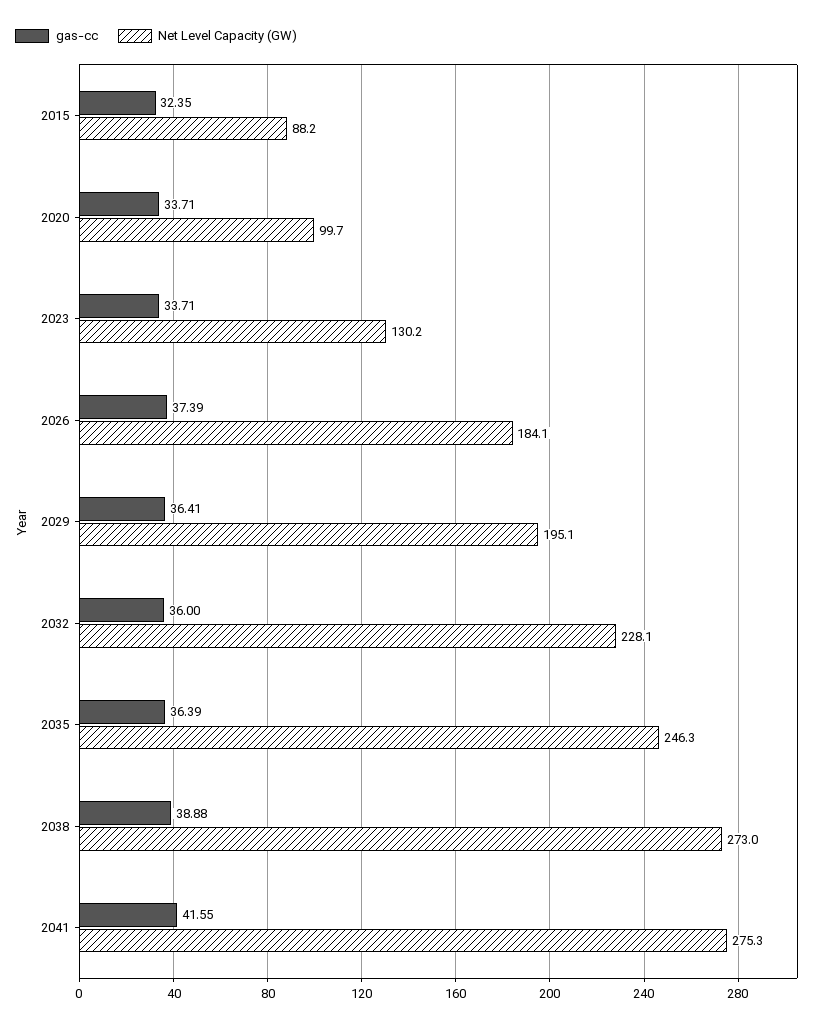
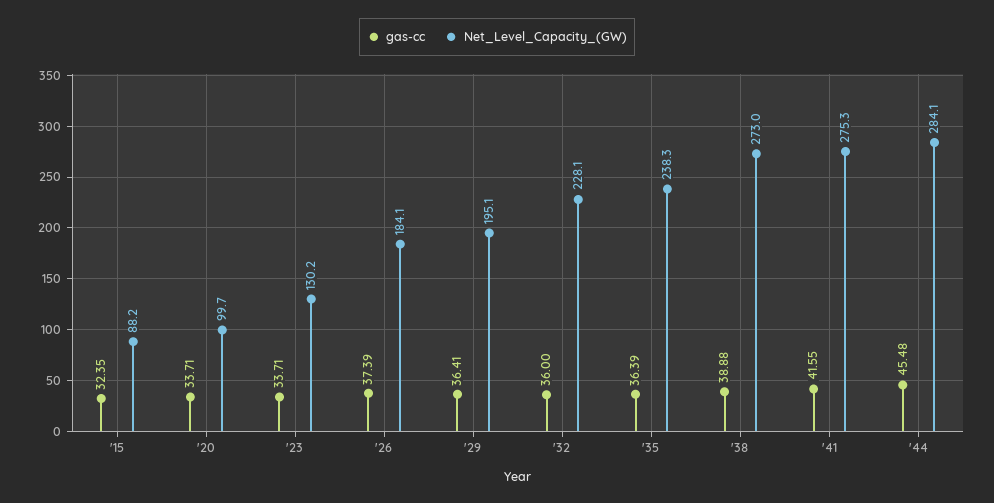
Net Level Capacity (GW), 2035: 246.3 -> 238.3
gas-cc, '44: none -> 45.48
Net Level Capacity (GW), '44: none -> 284.1

